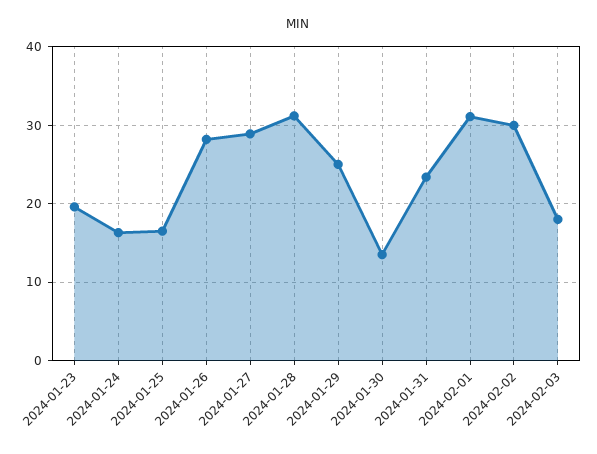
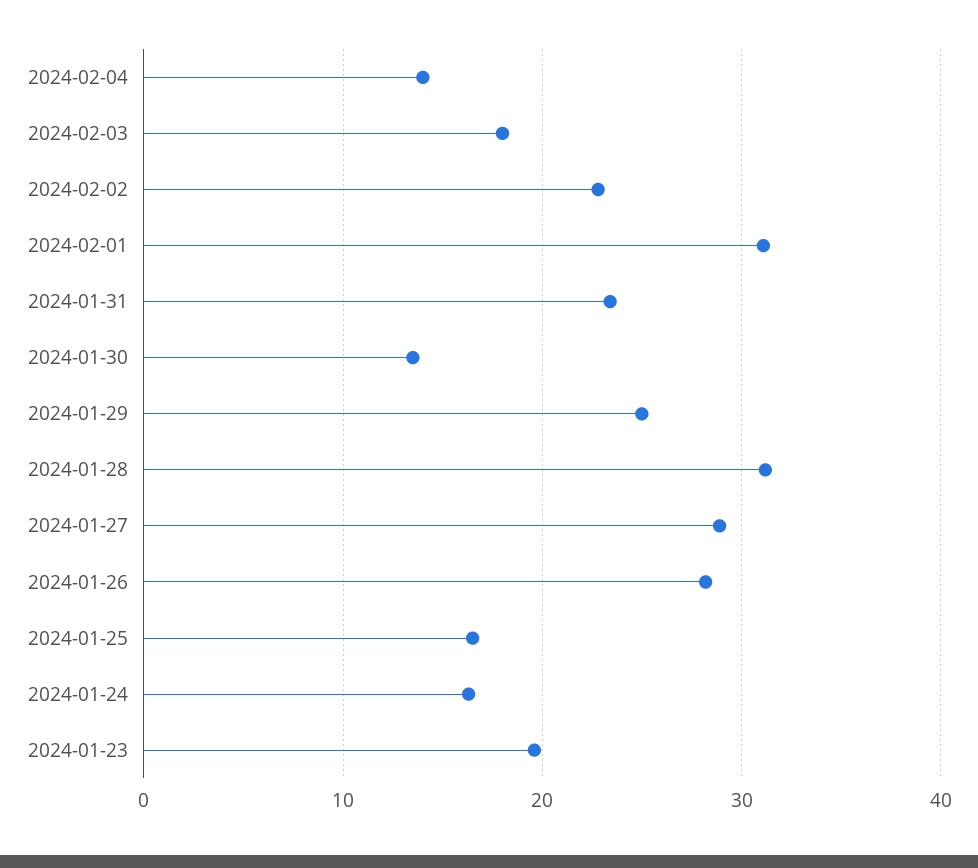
2024-02-02: 30 -> 23
2024-02-04: none -> 14

